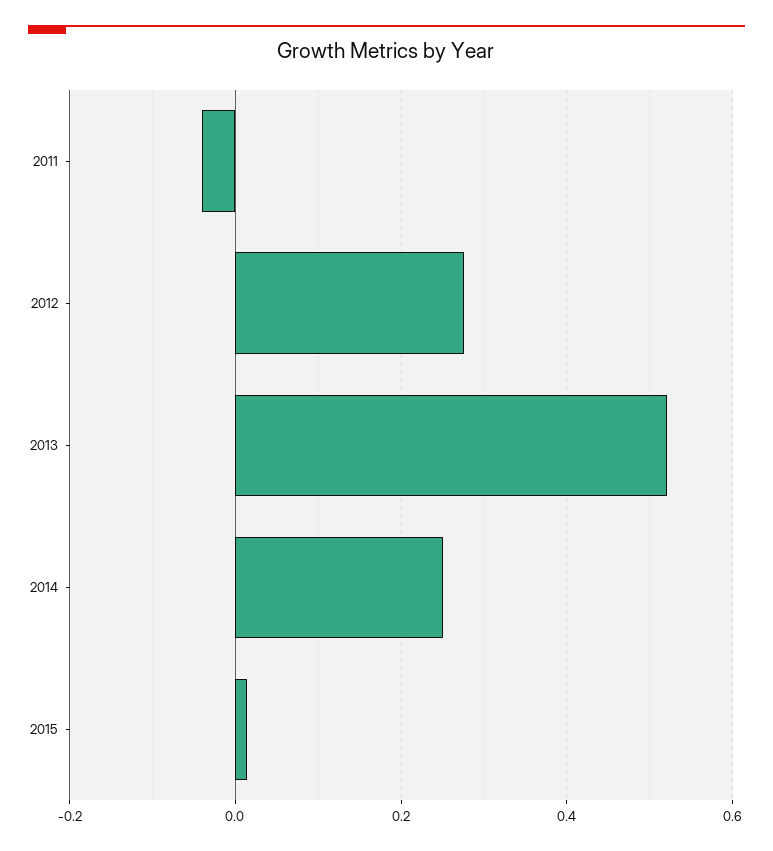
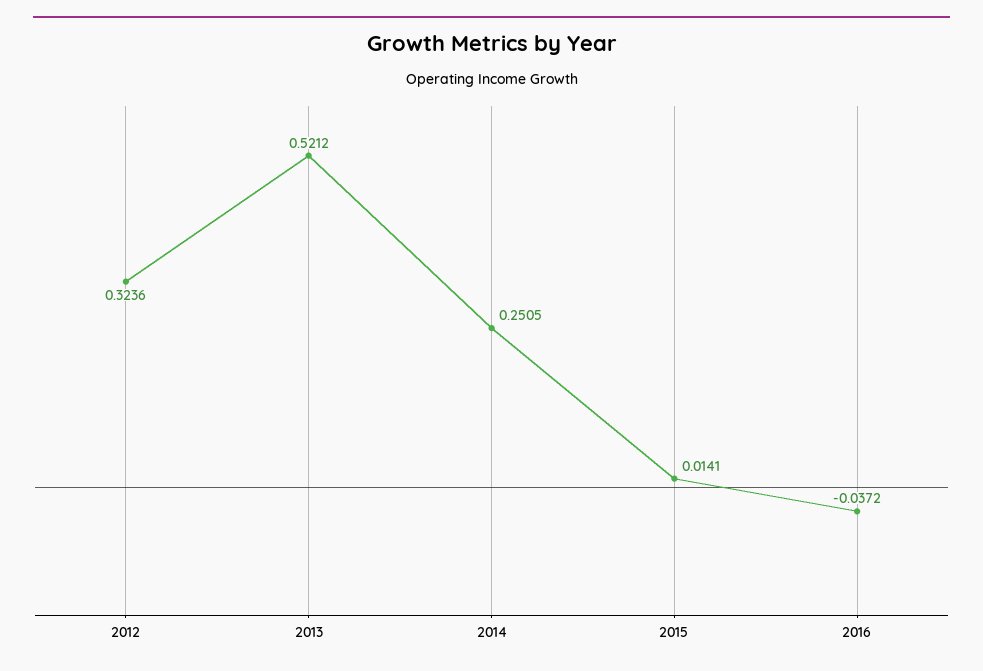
2011: -0.04 -> none
2012: 0.28 -> 0.3236
2016: none -> -0.0372

